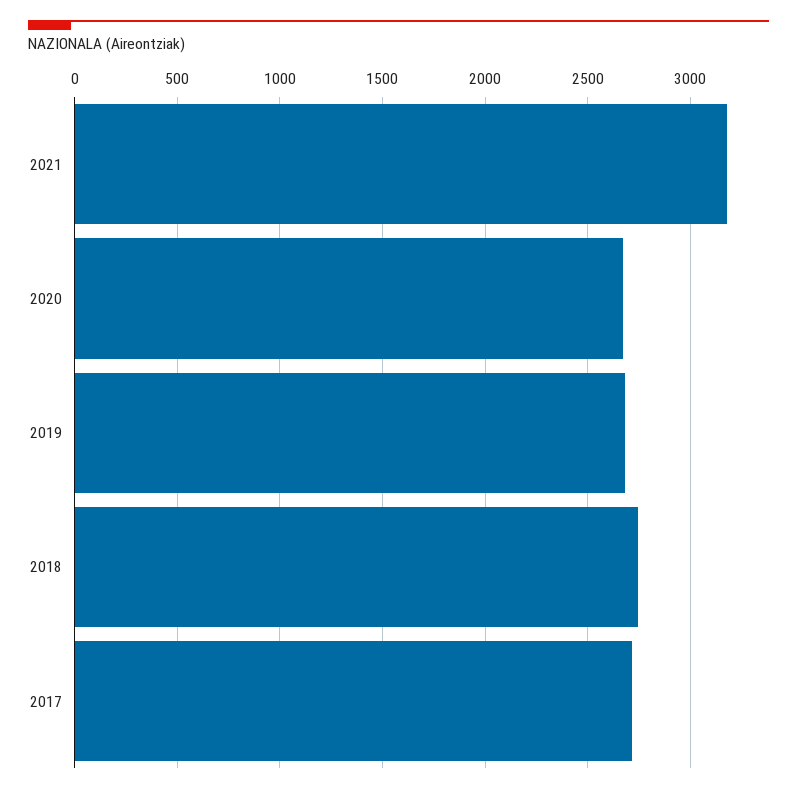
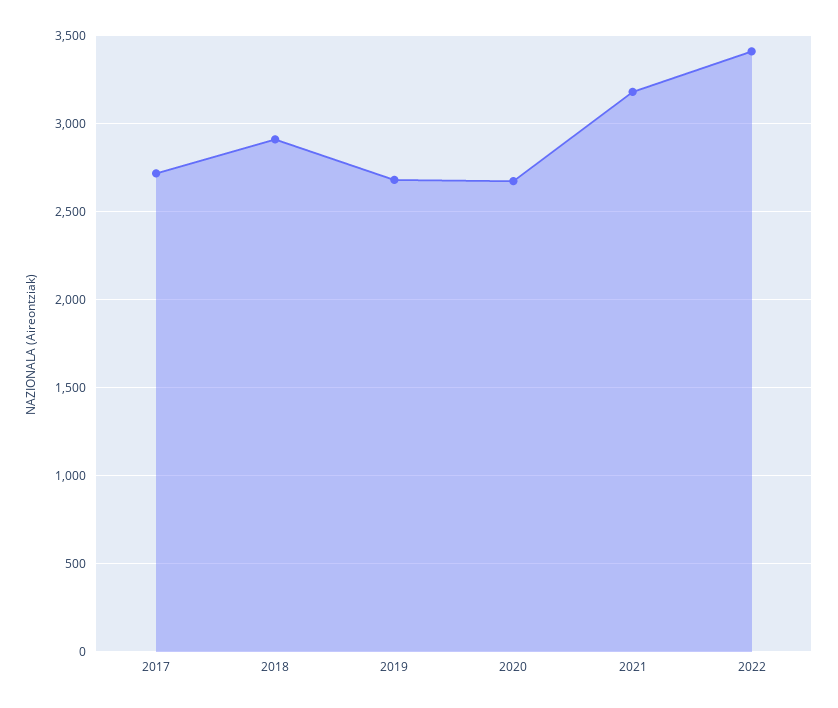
2018: 2750 -> 2900
2022: none -> 3400

